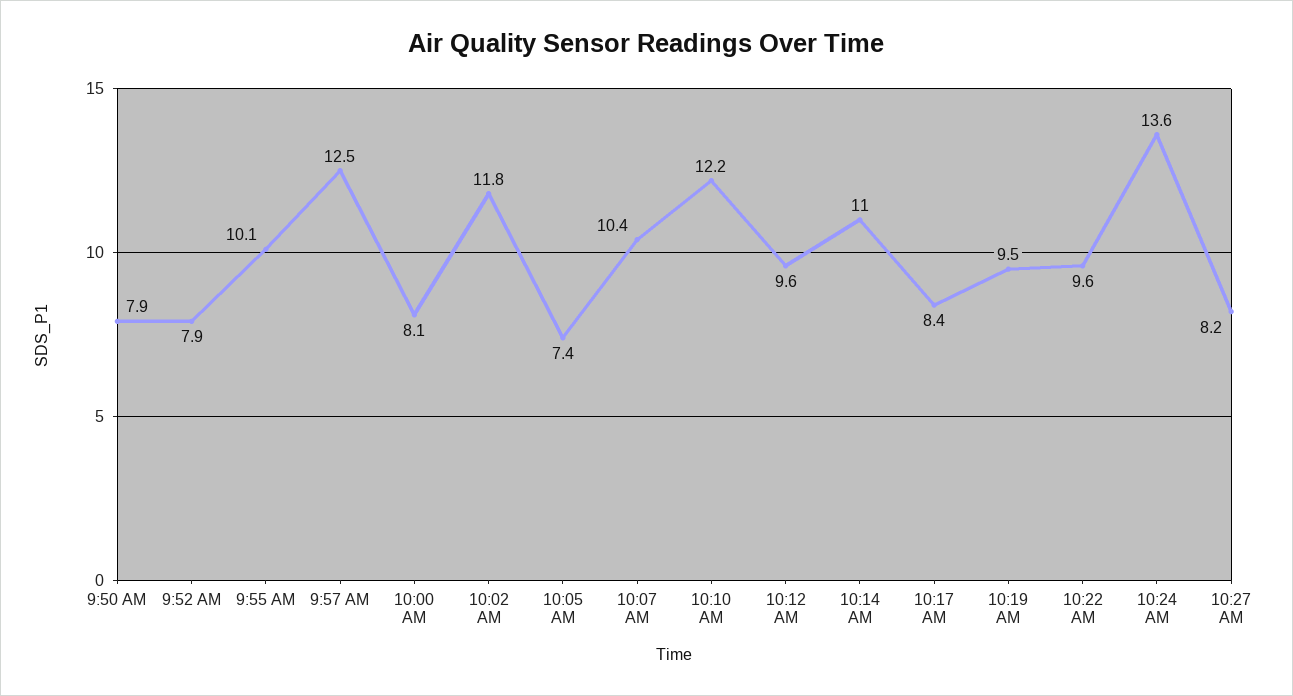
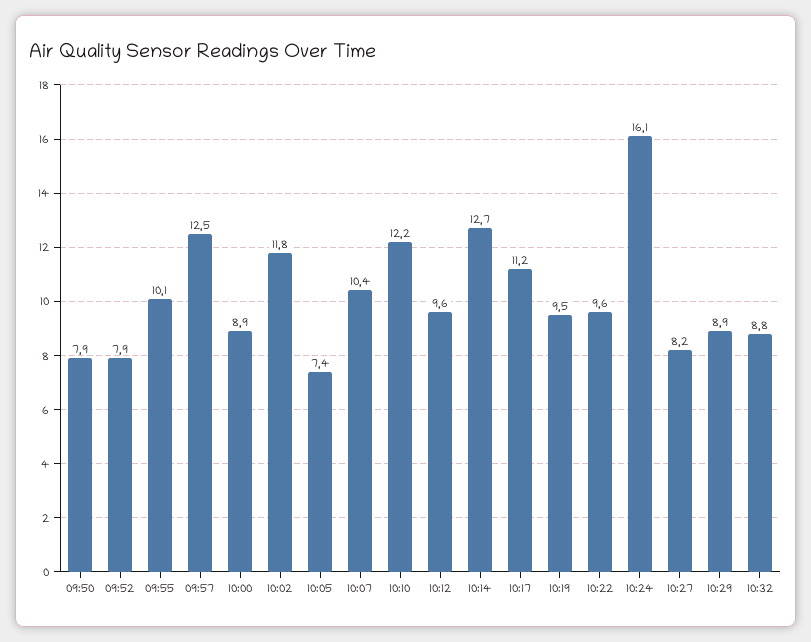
10:00 AM: 8.1 -> 8.9
10:14 AM: 11 -> 12.7
10:17 AM: 8.4 -> 11.2
10:24 AM: 13.6 -> 16.1
10:29: none -> 8.9
10:32: none -> 8.8

